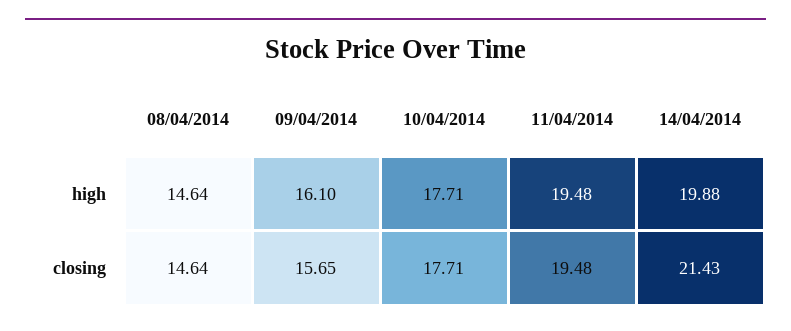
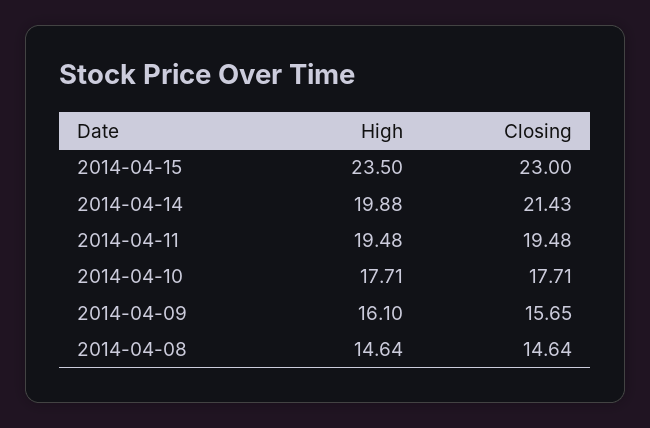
2014-04-15, high: none -> 23.5
2014-04-15, closing: none -> 23

